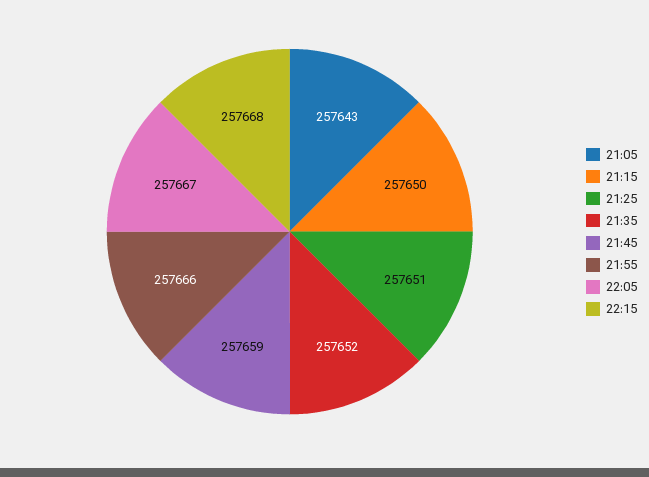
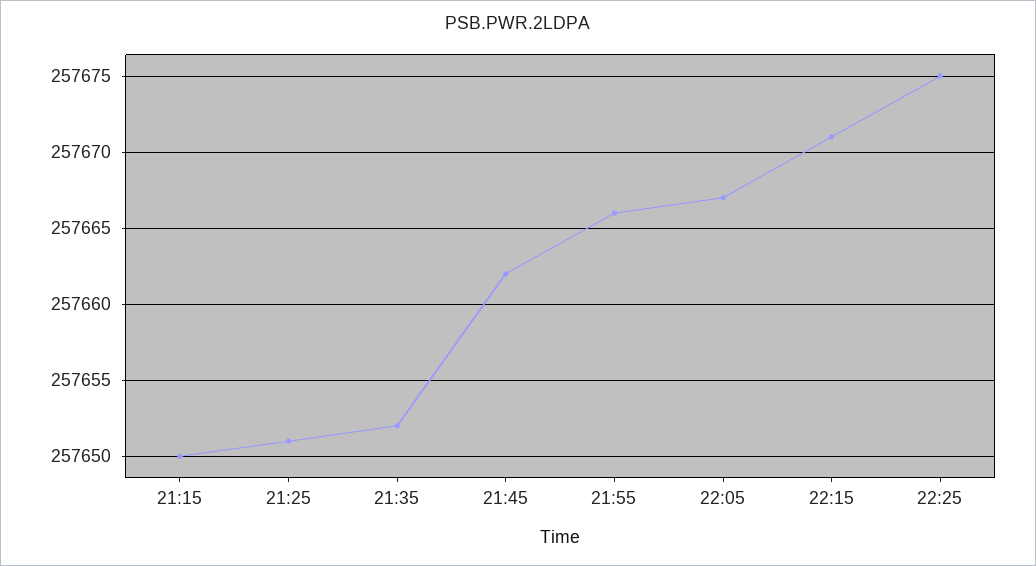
21:05: 257643 -> none
21:45: 257659 -> 257662
22:15: 257668 -> 257671
22:25: none -> 257675

